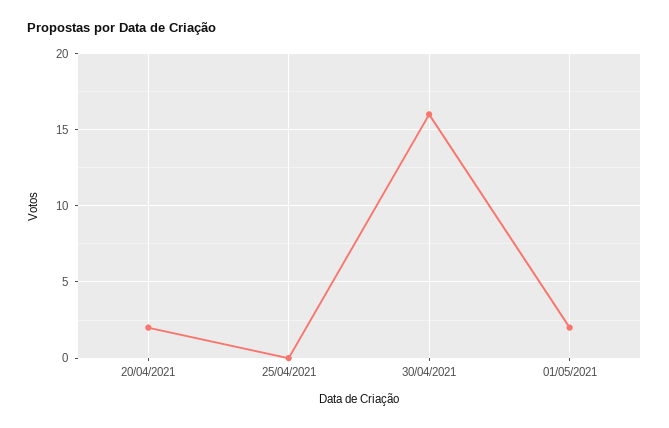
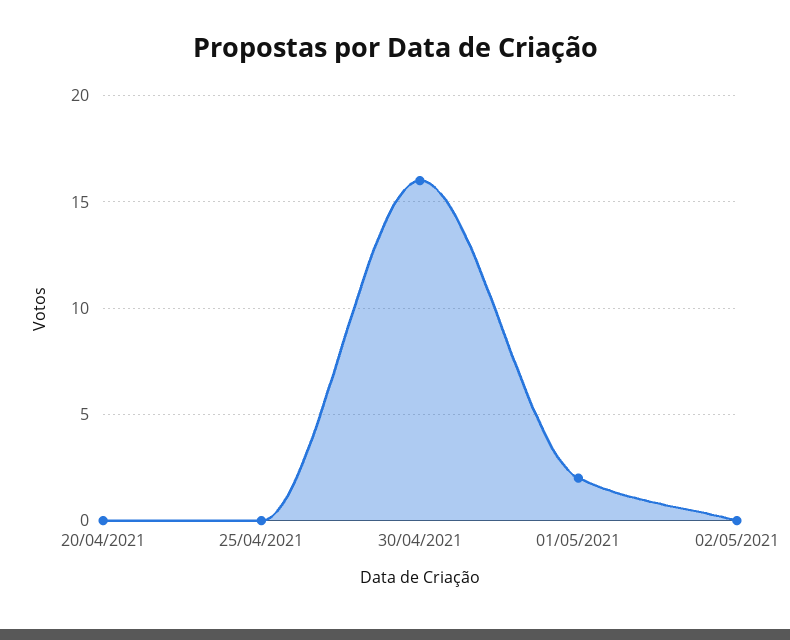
20/04/2021: 2 -> 0
02/05/2021: none -> 0

